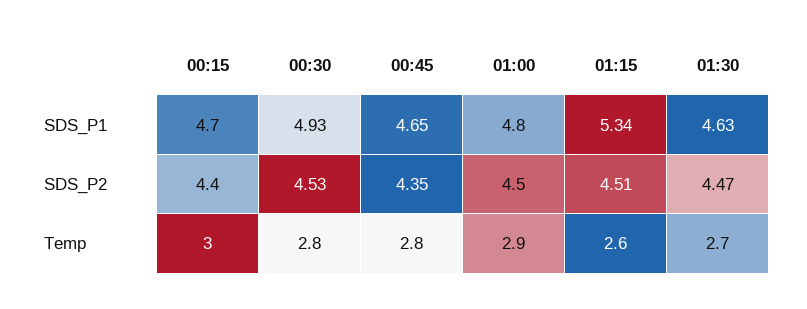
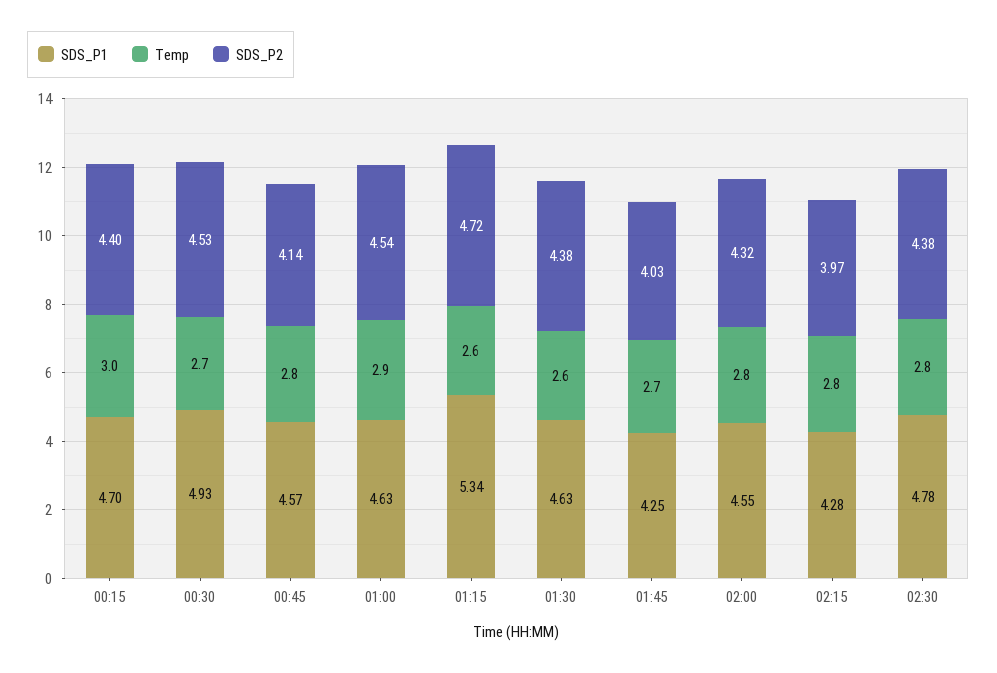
SDS_P1, 00:45: 4.65 -> 4.57
SDS_P1, 01:00: 4.8 -> 4.63
SDS_P2, 00:45: 4.35 -> 4.14
SDS_P2, 01:00: 4.5 -> 4.54
SDS_P2, 01:15: 4.51 -> 4.72
SDS_P2, 01:30: 4.47 -> 4.38
Temp, 00:30: 2.8 -> 2.7
Temp, 01:30: 2.7 -> 2.6
SDS_P1, 01:45: none -> 4.25
Temp, 01:45: none -> 2.7
SDS_P2, 01:45: none -> 4.03
SDS_P1, 02:00: none -> 4.55
Temp, 02:00: none -> 2.8
SDS_P2, 02:00: none -> 4.32
SDS_P1, 02:15: none -> 4.28
Temp, 02:15: none -> 2.8
SDS_P2, 02:15: none -> 3.97
SDS_P1, 02:30: none -> 4.78
Temp, 02:30: none -> 2.8
SDS_P2, 02:30: none -> 4.38

